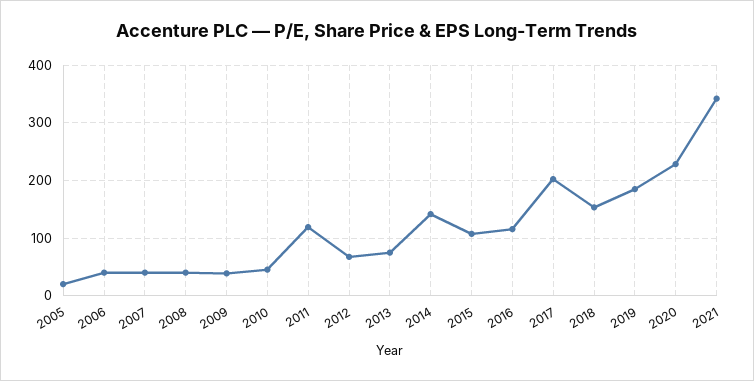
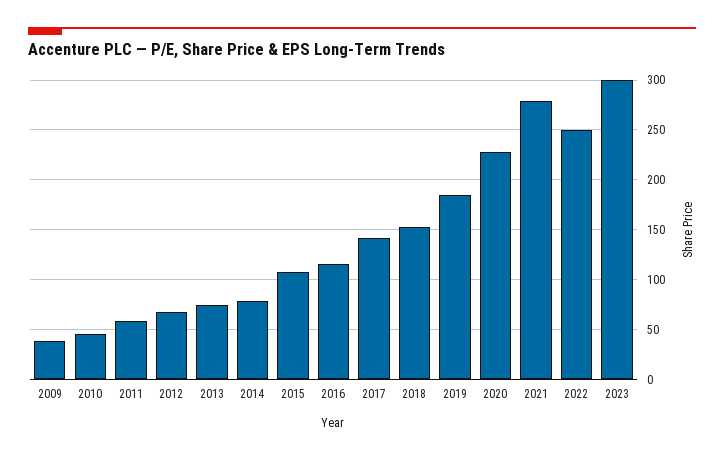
2005: 20 -> none
2006: 40 -> none
2007: 40 -> none
2008: 40 -> none
2011: 120 -> 60
2014: 140 -> 80
2017: 200 -> 140
2021: 340 -> 280
2022: none -> 250
2023: none -> 300

